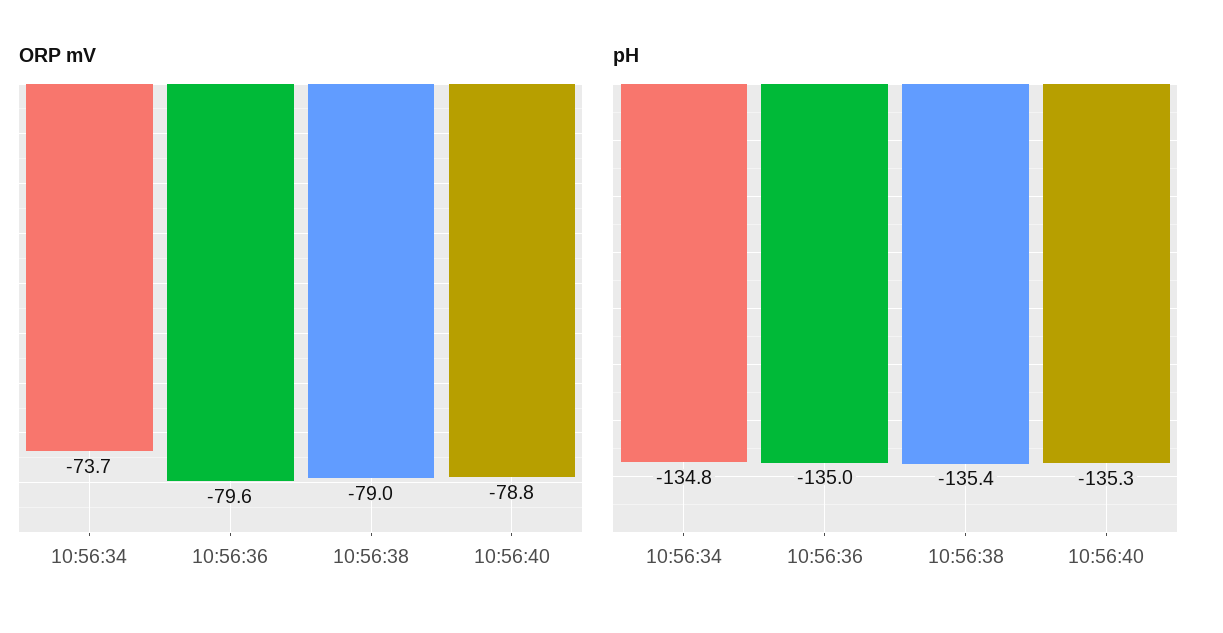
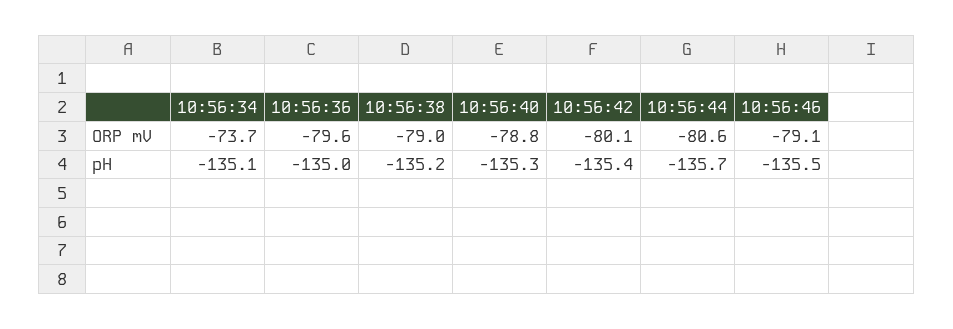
pH, 10:56:34: -134.8 -> -135.1
pH, 10:56:38: -135.4 -> -135.2
ORP mV, 10:56:42: none -> -80.1
ORP mV, 10:56:44: none -> -80.6
ORP mV, 10:56:46: none -> -79.1
pH, 10:56:42: none -> -135.4
pH, 10:56:44: none -> -135.7
pH, 10:56:46: none -> -135.5

